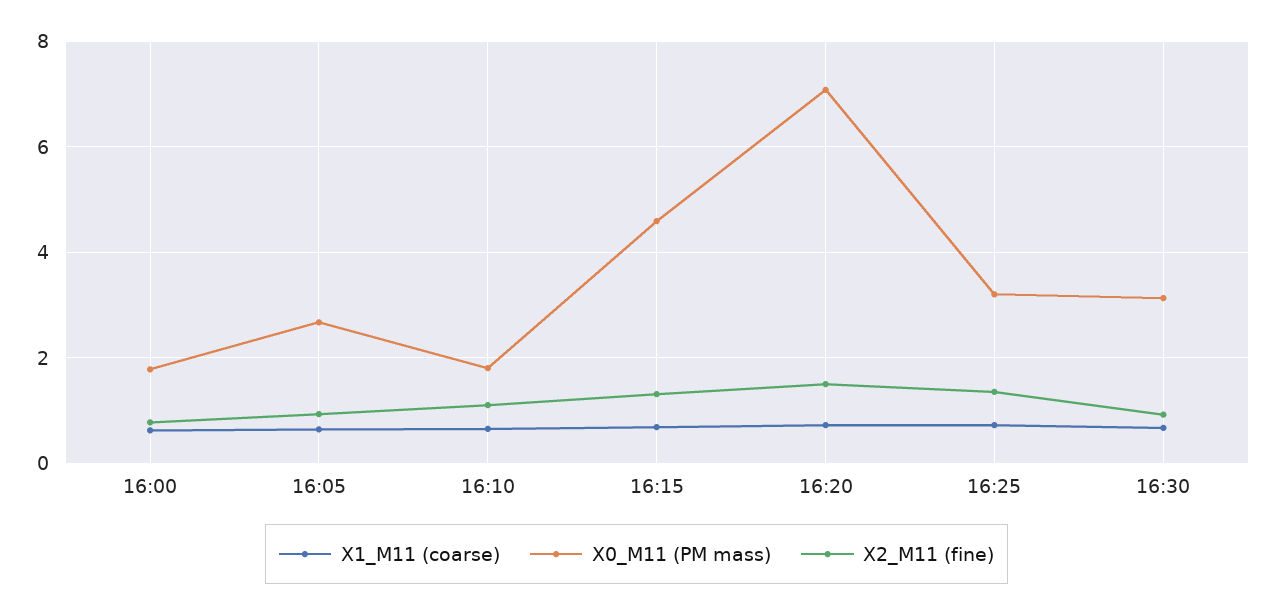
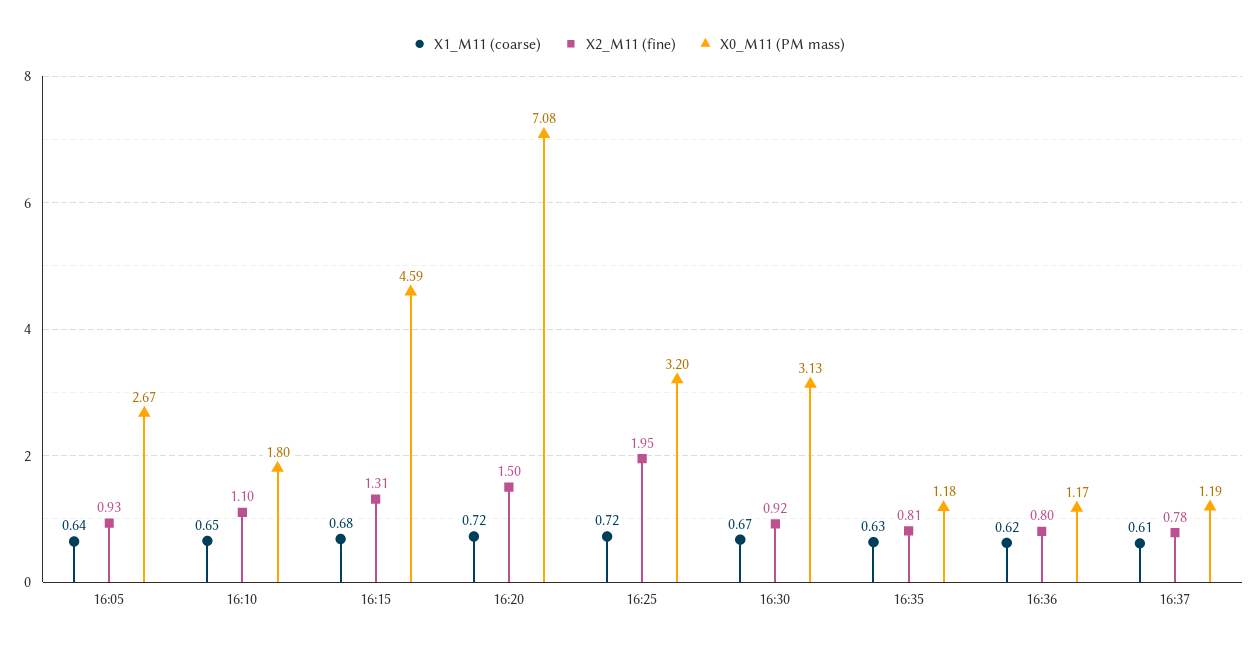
X1_M11 (coarse), 16:00: 0.6 -> none
X0_M11 (PM mass), 16:00: 1.8 -> none
X2_M11 (fine), 16:00: 0.8 -> none
X2_M11 (fine), 16:25: 1.4 -> 1.95
X1_M11 (coarse), 16:35: none -> 0.63
X2_M11 (fine), 16:35: none -> 0.81
X0_M11 (PM mass), 16:35: none -> 1.18
X1_M11 (coarse), 16:36: none -> 0.62
X2_M11 (fine), 16:36: none -> 0.8
X0_M11 (PM mass), 16:36: none -> 1.17
X1_M11 (coarse), 16:37: none -> 0.61
X2_M11 (fine), 16:37: none -> 0.78
X0_M11 (PM mass), 16:37: none -> 1.19

